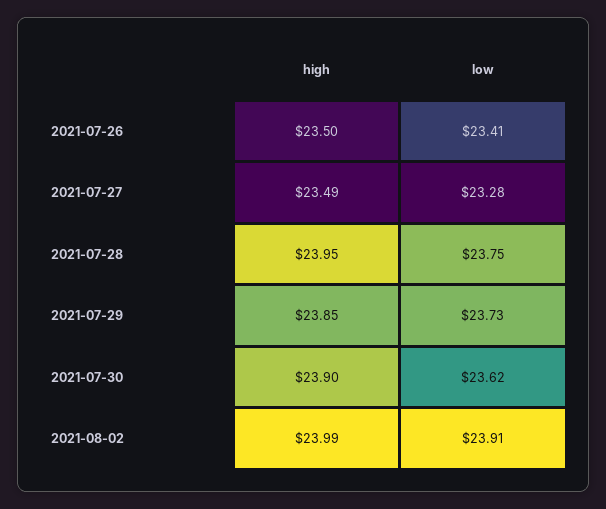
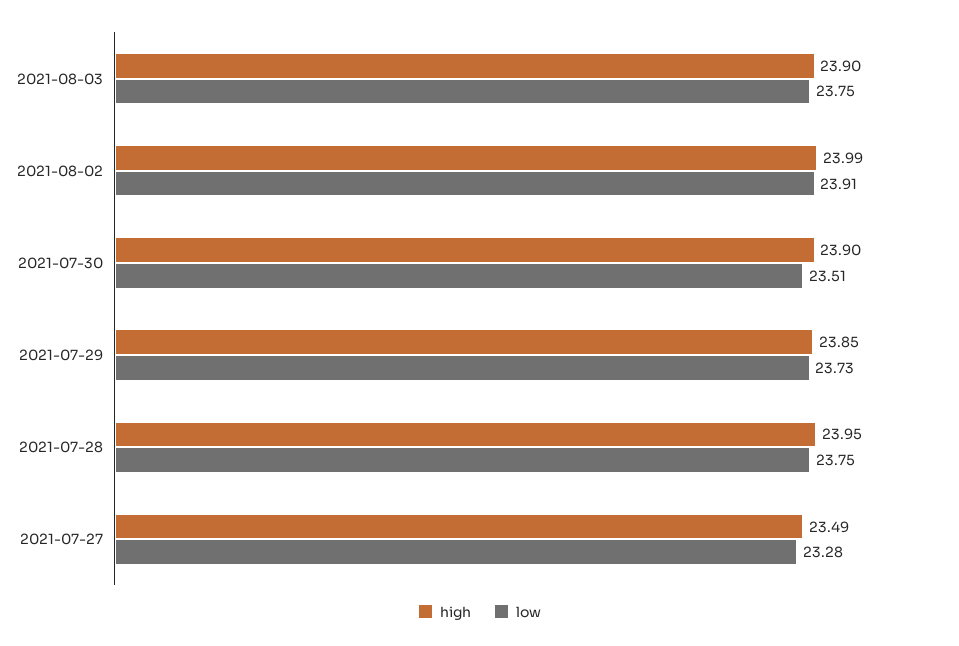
high, 2021-07-26: 23.5 -> none
low, 2021-07-26: 23.41 -> none
low, 2021-07-30: 23.62 -> 23.51
high, 2021-08-03: none -> 23.9
low, 2021-08-03: none -> 23.75

